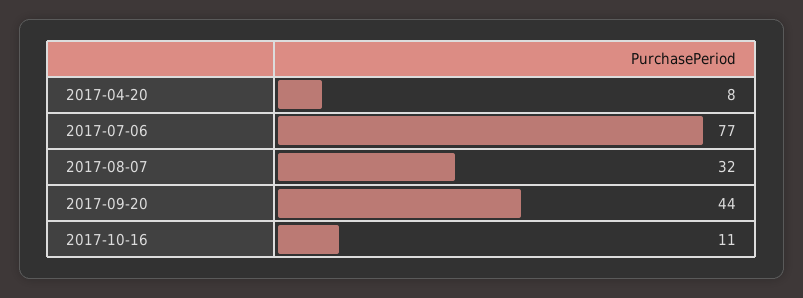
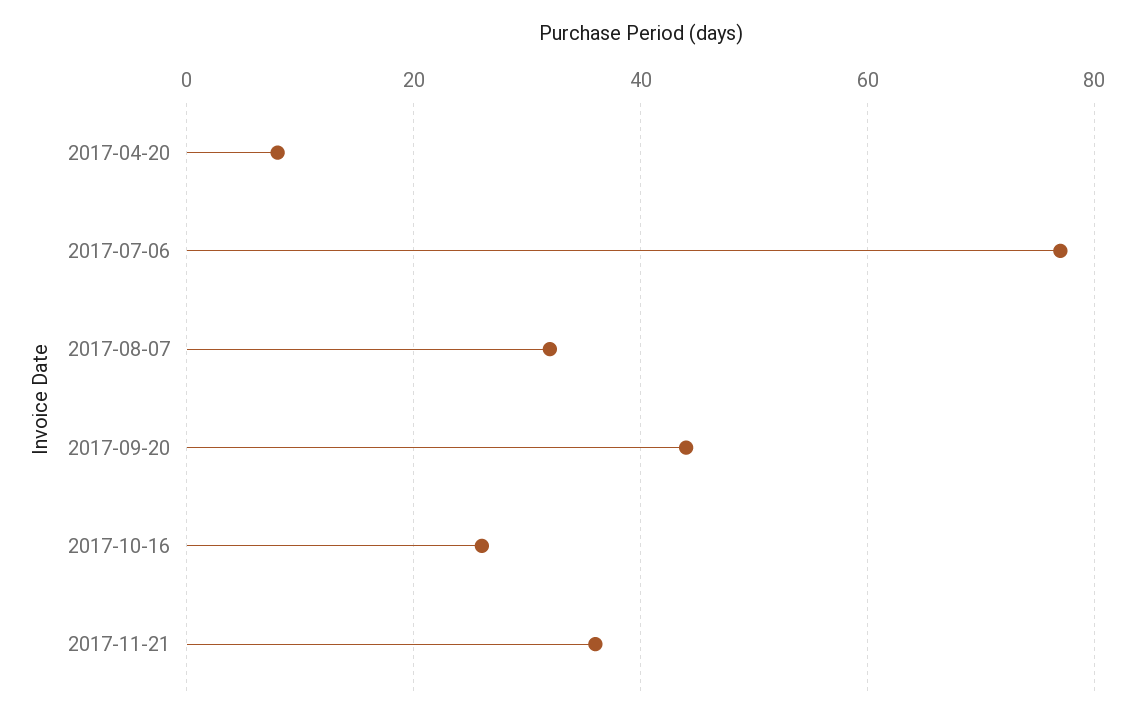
2017-10-16: 11 -> 25
2017-11-21: none -> 35

